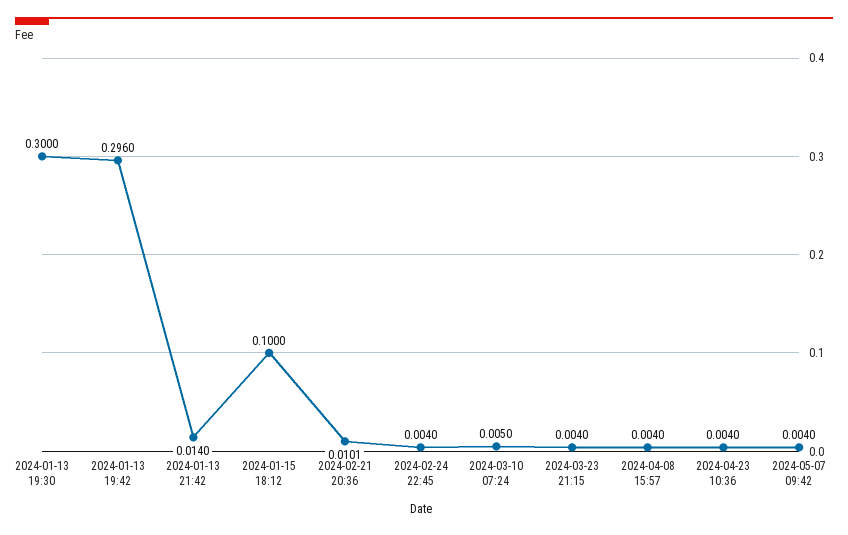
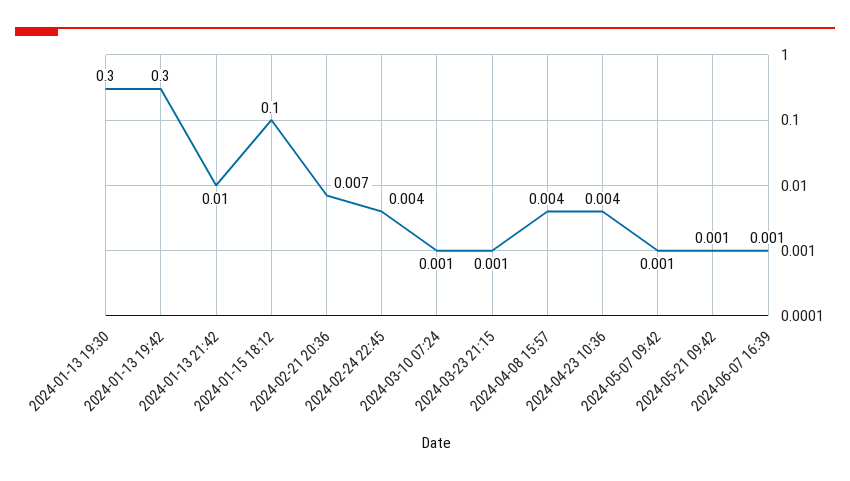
2024-01-13 19:42: 0.296 -> 0.3
2024-01-13 21:42: 0.014 -> 0.01
2024-02-21 20:36: 0.0101 -> 0.007
2024-03-10 07:24: 0.005 -> 0.001
2024-03-23 21:15: 0.004 -> 0.001
2024-05-07 09:42: 0.004 -> 0.001
2024-05-21 09:42: none -> 0.001
2024-06-07 16:39: none -> 0.001

